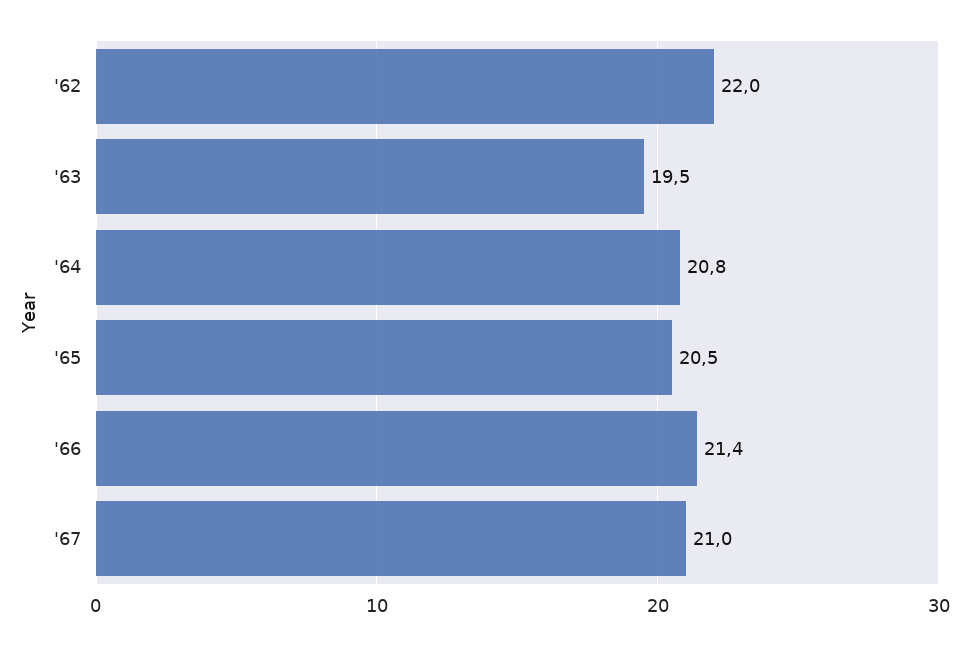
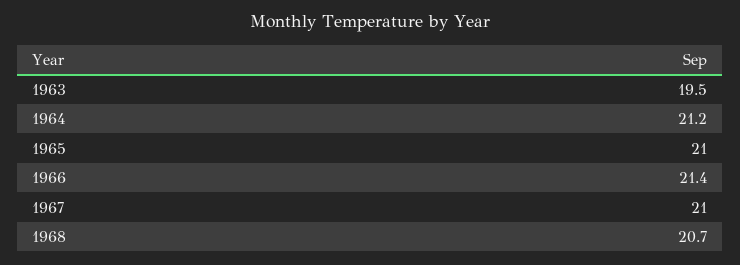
'62: 22 -> none
'64: 20.8 -> 21.2
'65: 20.5 -> 21
1968: none -> 20.7

